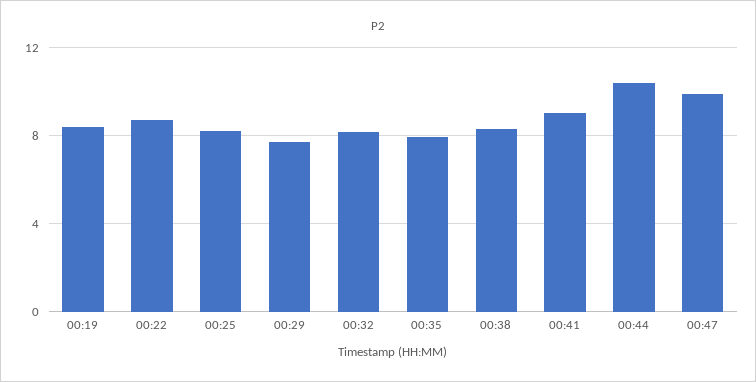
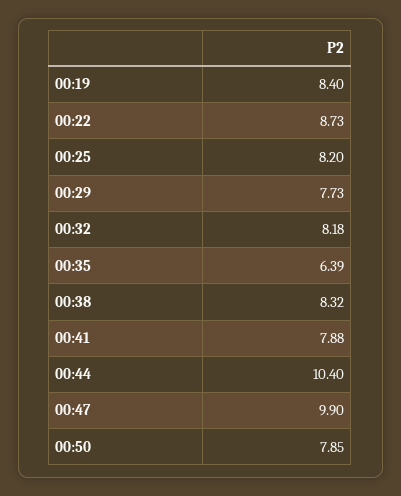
00:35: 8 -> 6.39
00:41: 9 -> 7.88
00:50: none -> 7.85

